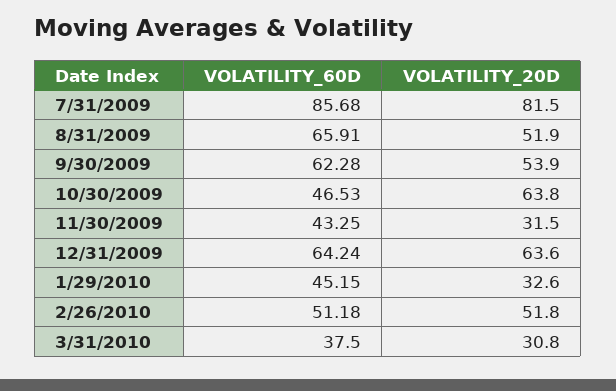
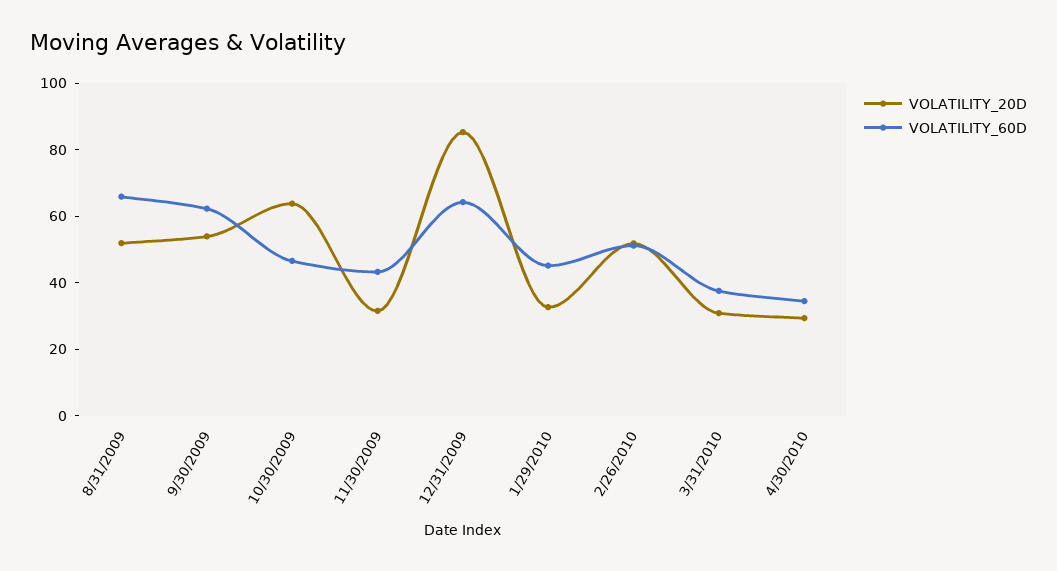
VOLATILITY_60D, 7/31/2009: 85.68 -> none
VOLATILITY_20D, 7/31/2009: 81.5 -> none
VOLATILITY_20D, 12/31/2009: 63.6 -> 85
VOLATILITY_20D, 4/30/2010: none -> 30
VOLATILITY_60D, 4/30/2010: none -> 35

